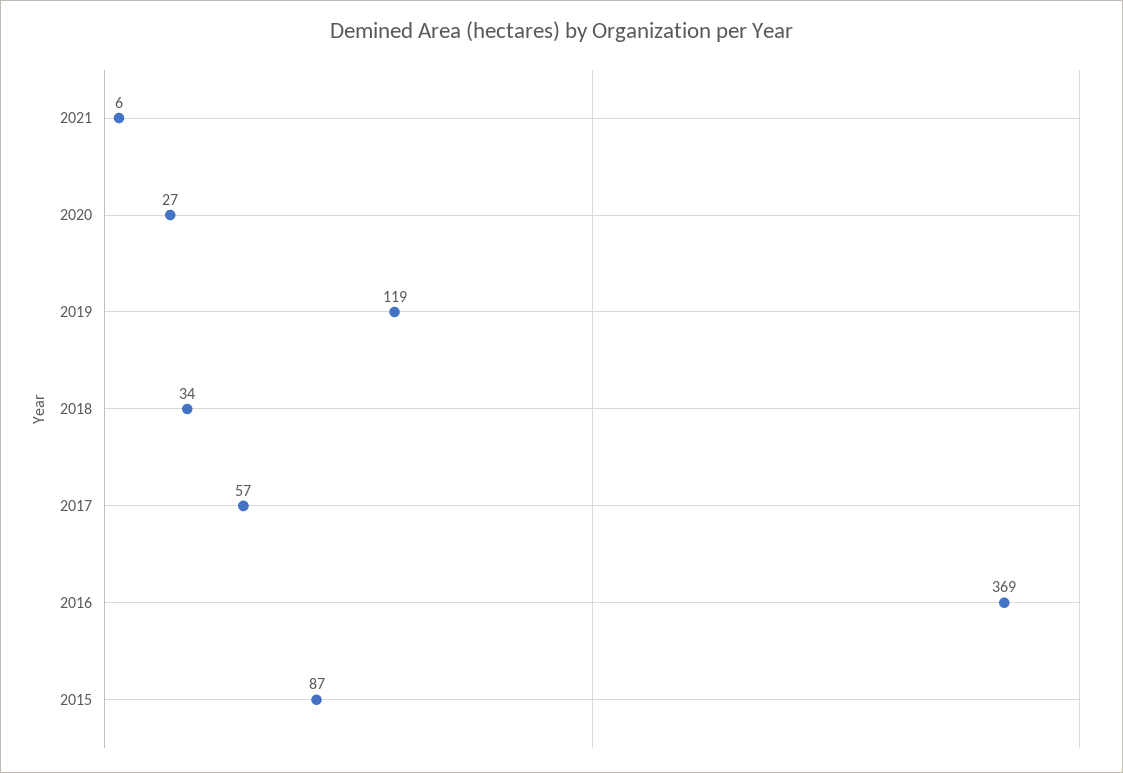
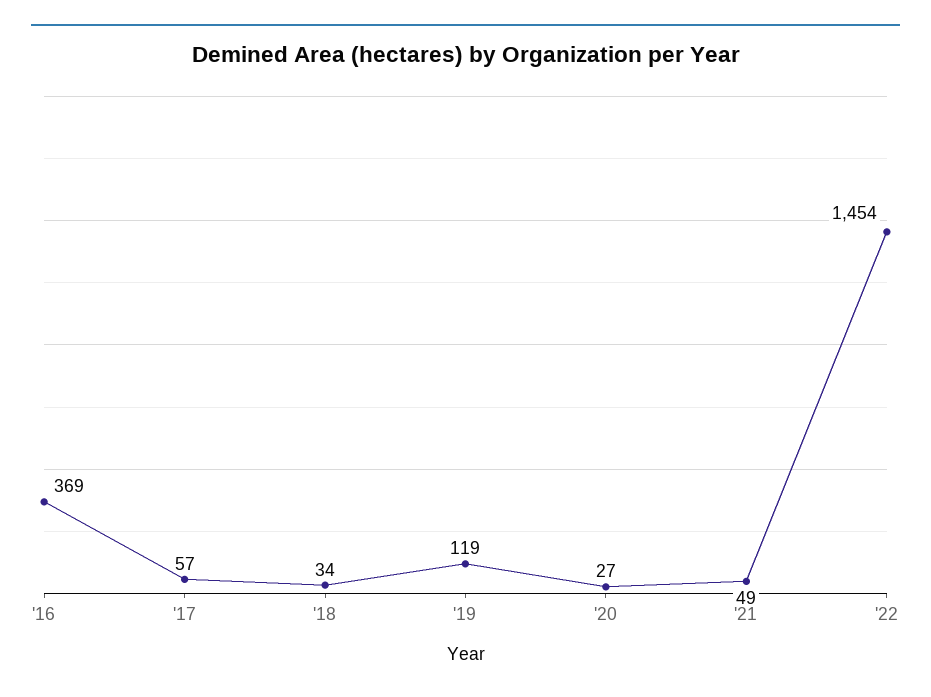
2021: 6 -> 49
2015: 87 -> none
'22: none -> 1454

